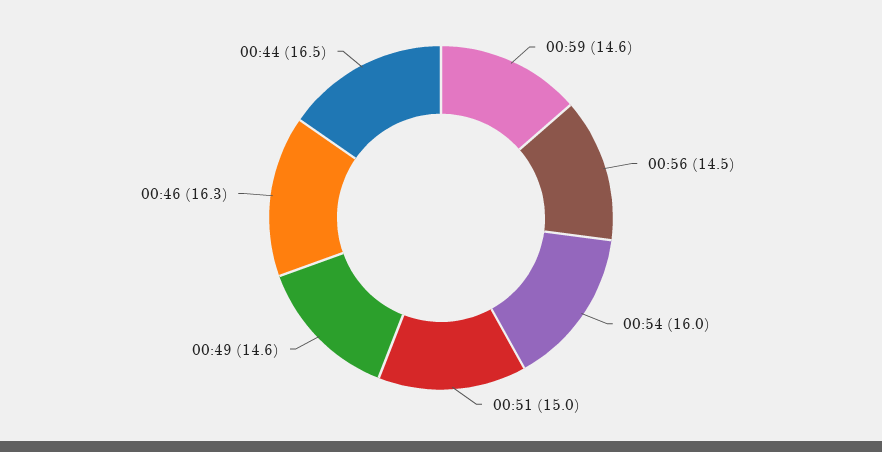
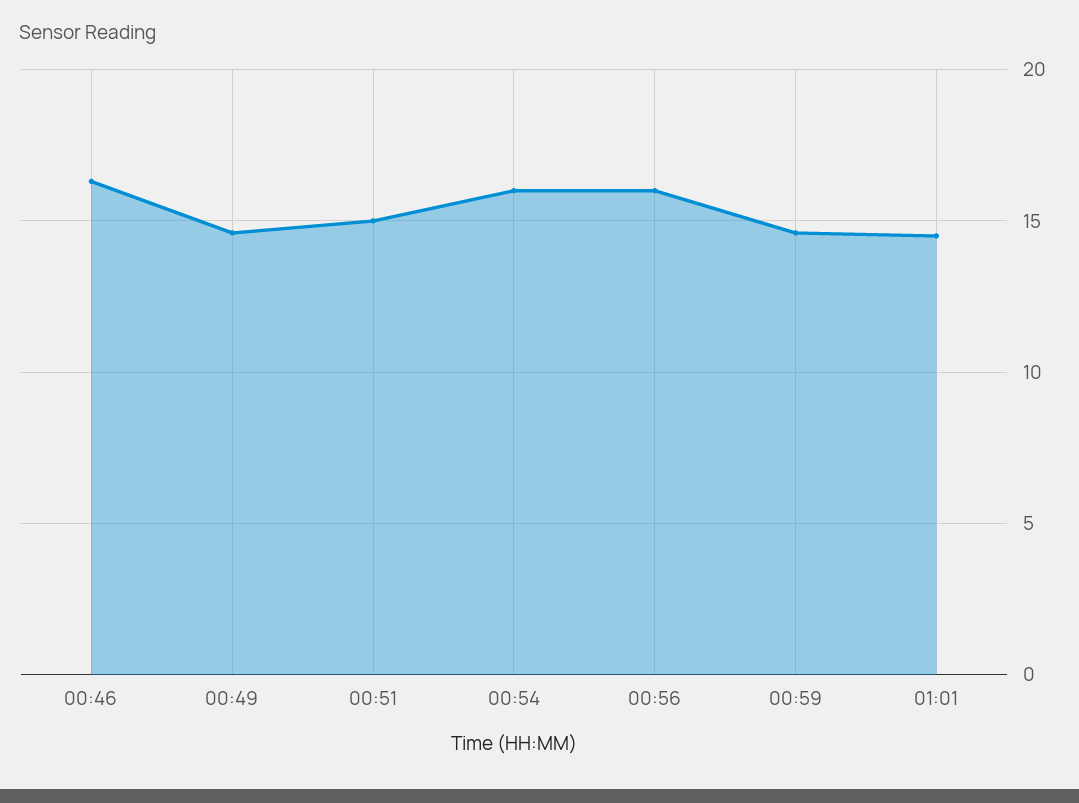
00:56: 14.5 -> 16
00:44: 16.5 -> none
01:01: none -> 14.5

